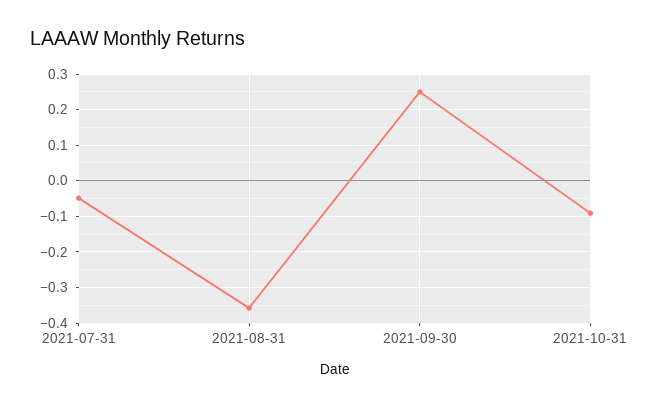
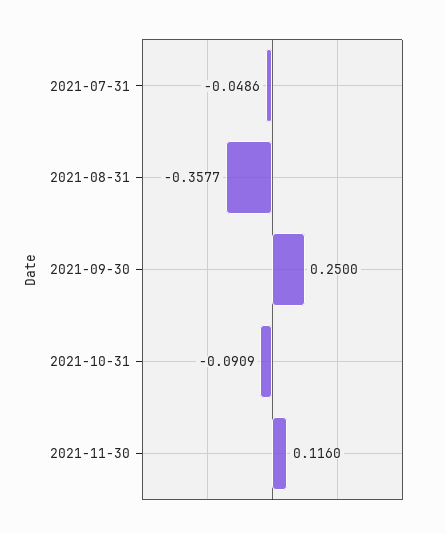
2021-11-30: none -> 0.116

